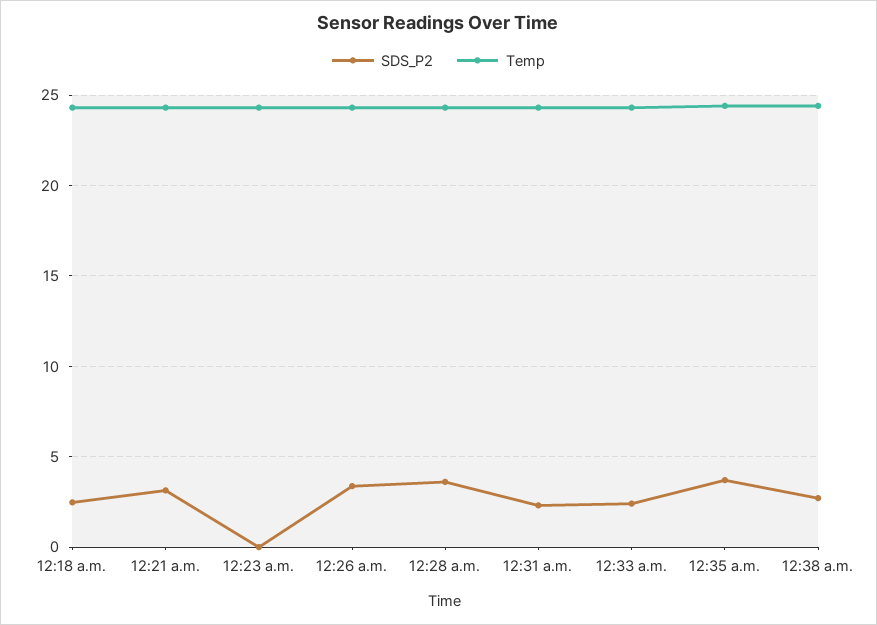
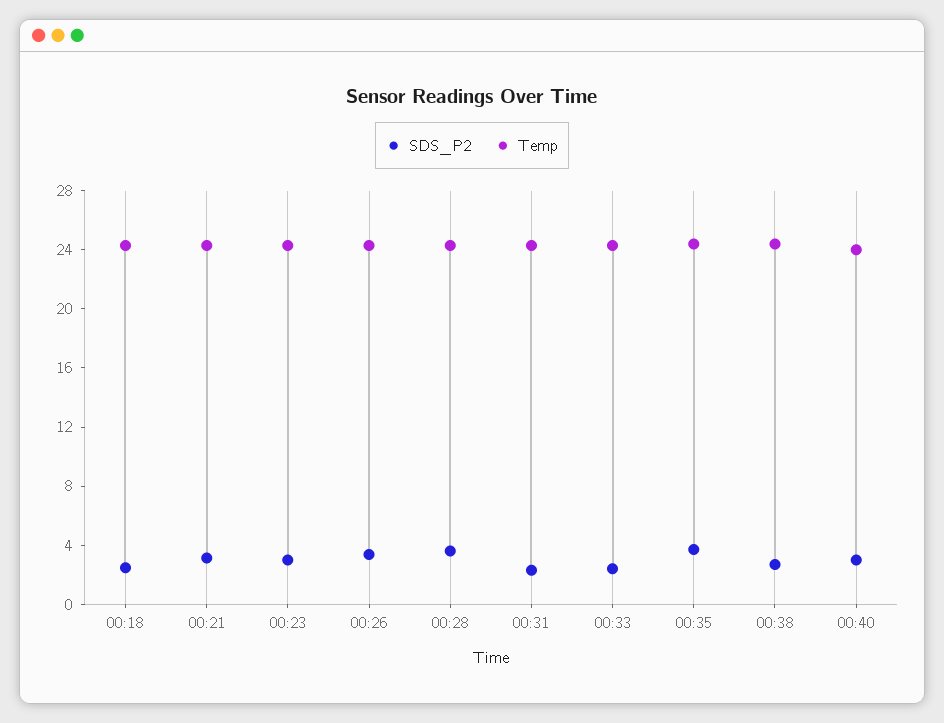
SDS_P2, 12:23 a.m.: 0 -> 3
SDS_P2, 00:40: none -> 3
Temp, 00:40: none -> 24

